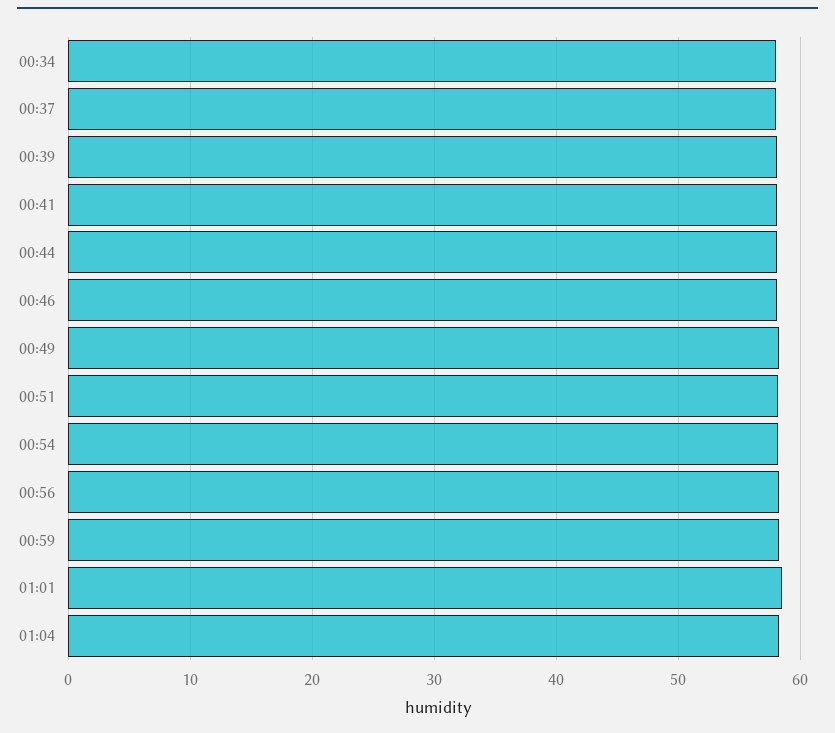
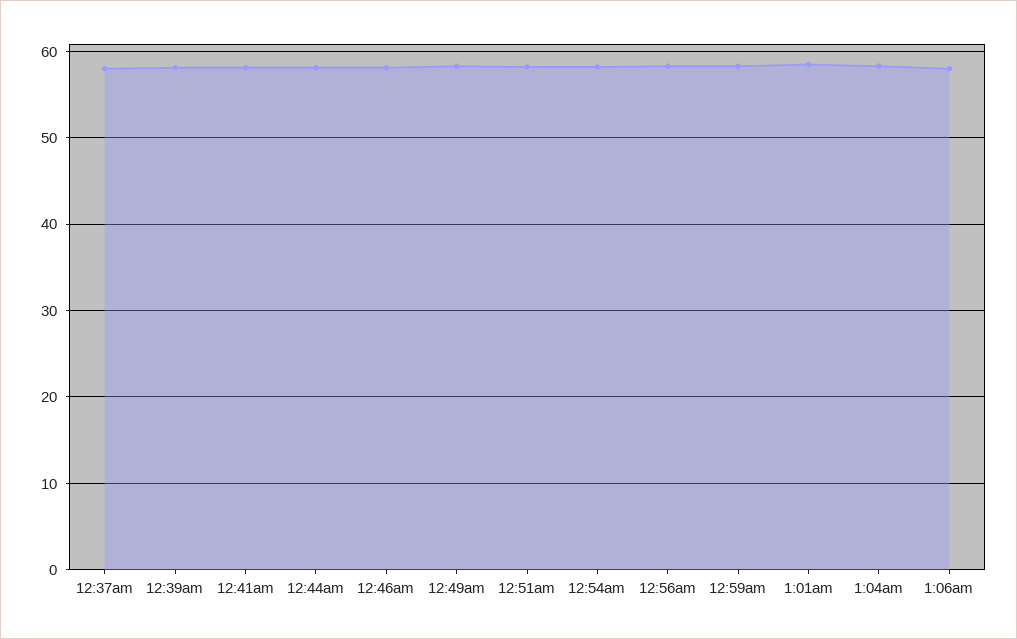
00:34: 58 -> none
1:06am: none -> 58

